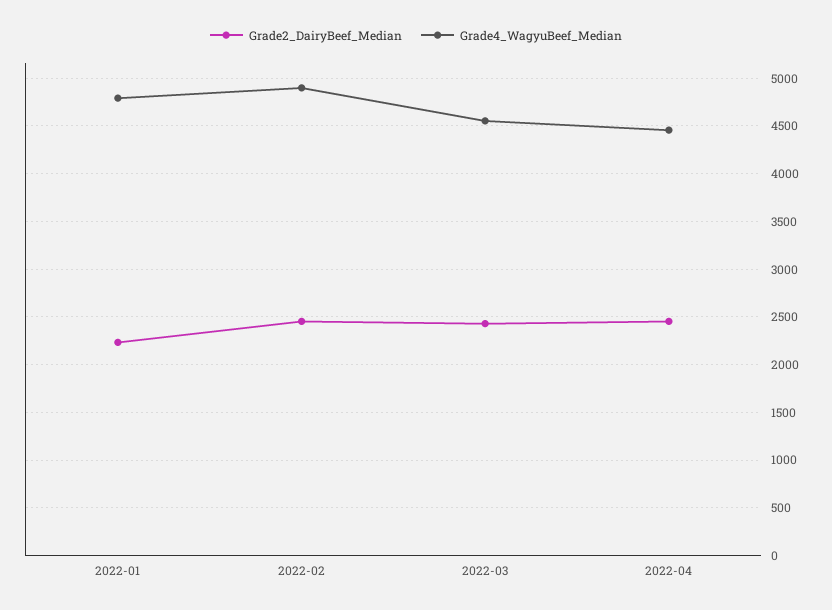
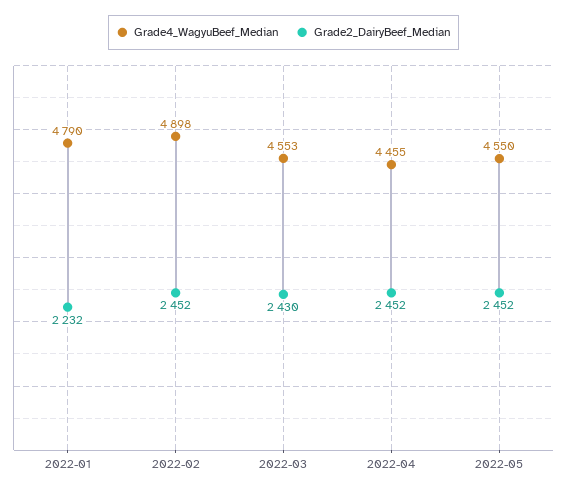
Grade4_WagyuBeef_Median, 2022-05: none -> 4550
Grade2_DairyBeef_Median, 2022-05: none -> 2452

